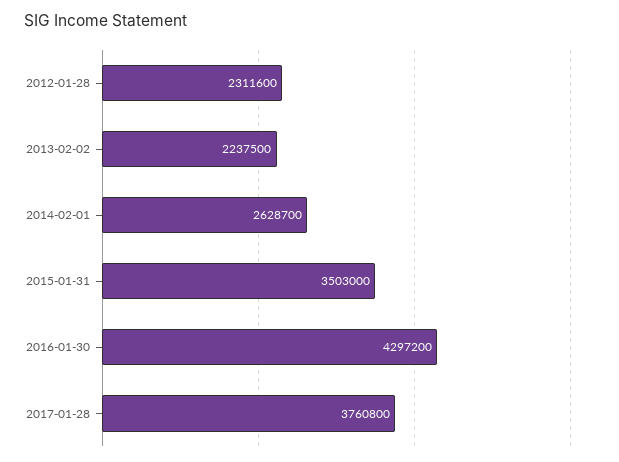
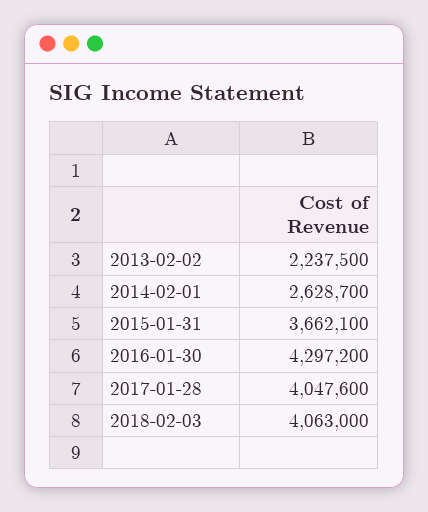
2012-01-28: 2311600 -> none
2015-01-31: 3503000 -> 3662100
2017-01-28: 3760800 -> 4047600
2018-02-03: none -> 4063000

